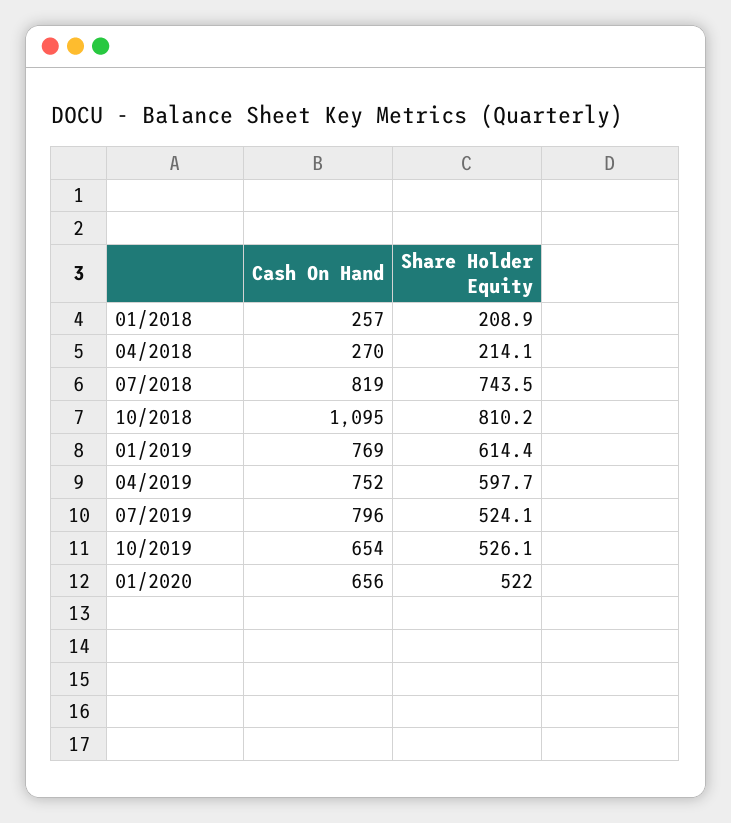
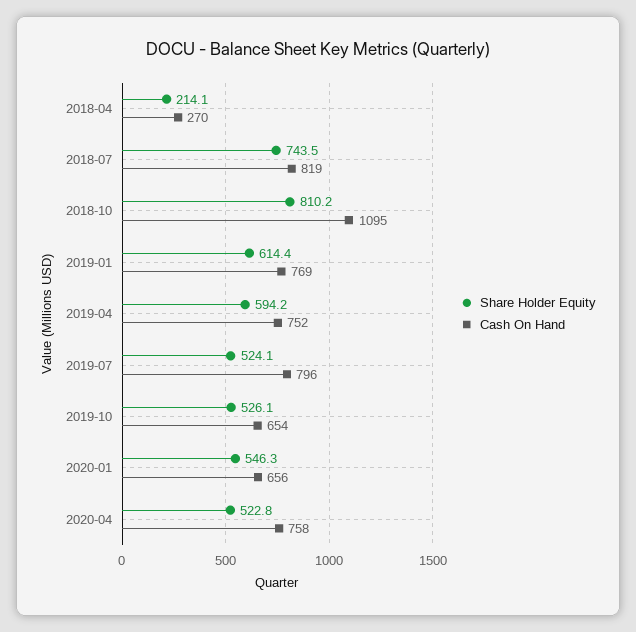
Cash On Hand, 01/2018: 257 -> none
Share Holder Equity, 01/2018: 208.9 -> none
Share Holder Equity, 04/2019: 597.7 -> 594.2
Share Holder Equity, 01/2020: 522 -> 546.3
Share Holder Equity, 2020-04: none -> 522.8
Cash On Hand, 2020-04: none -> 758

